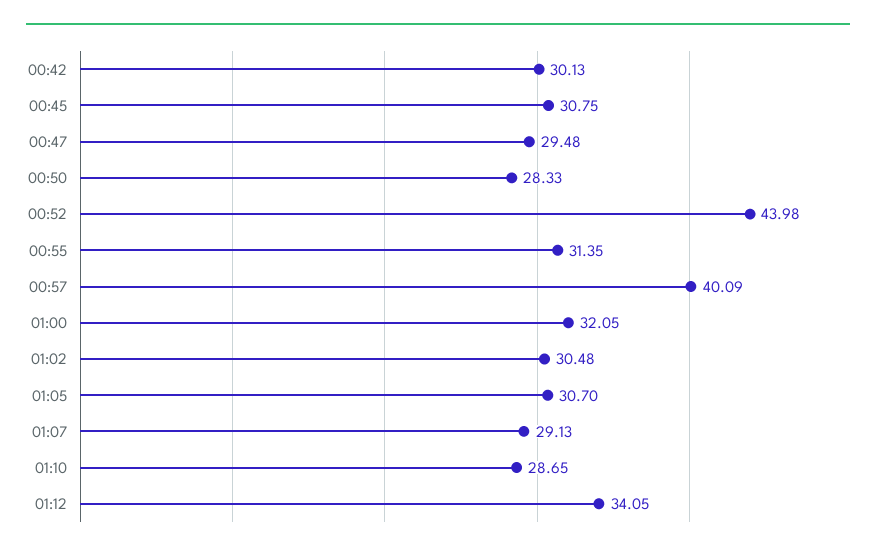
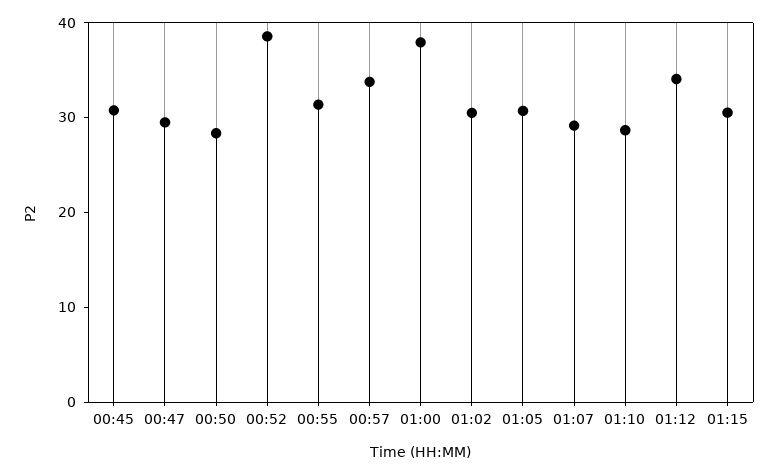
00:42: 30.13 -> none
00:52: 43.98 -> 38
00:57: 40.09 -> 34
01:00: 32.05 -> 38
01:15: none -> 30

